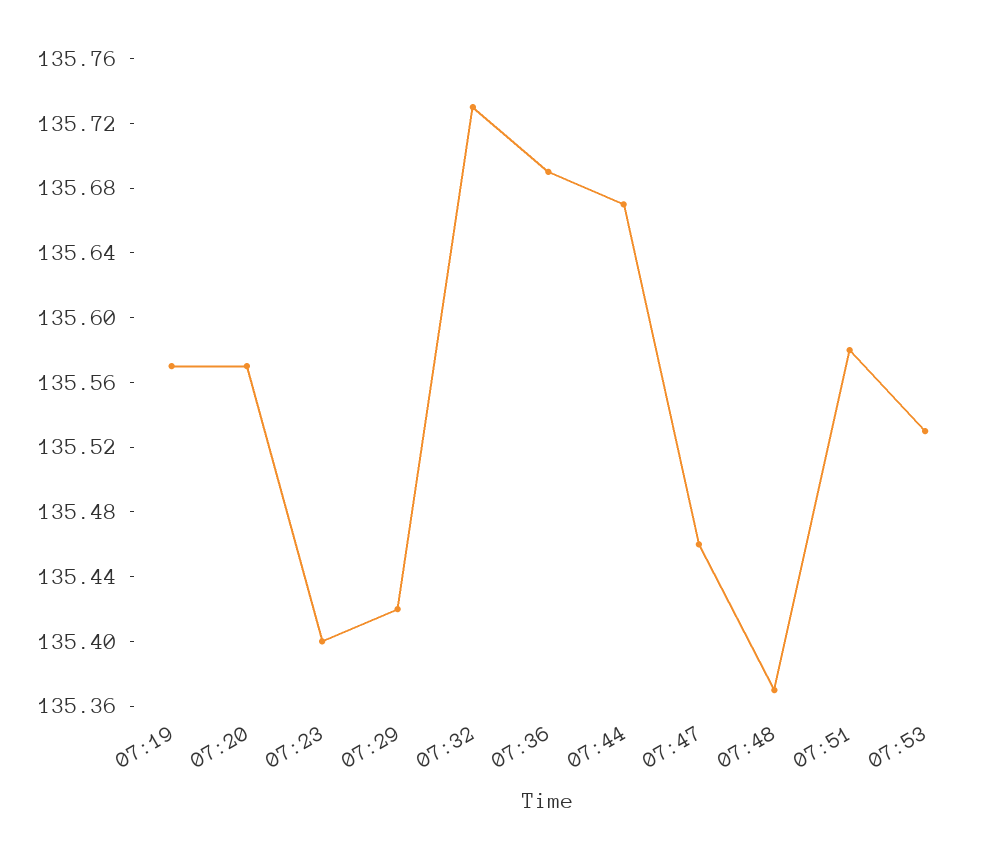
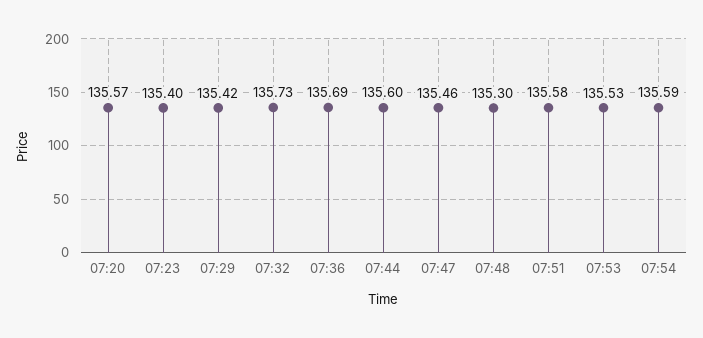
07:19: 135.57 -> none
07:44: 135.67 -> 135.6
07:48: 135.37 -> 135.3
07:54: none -> 135.59

